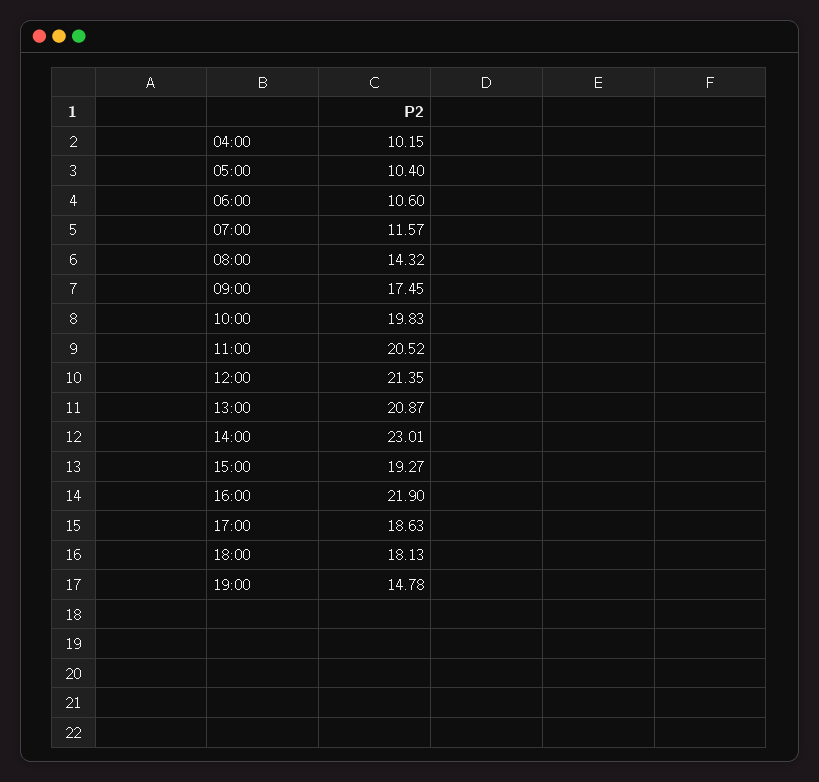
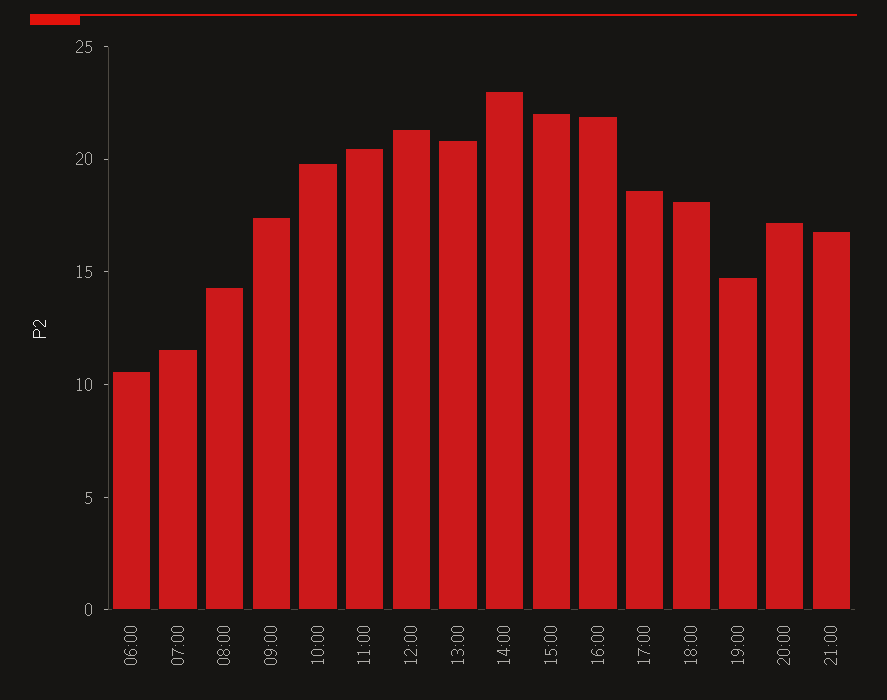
04:00: 10.15 -> none
05:00: 10.4 -> none
15:00: 19.27 -> 22
20:00: none -> 17
21:00: none -> 17

